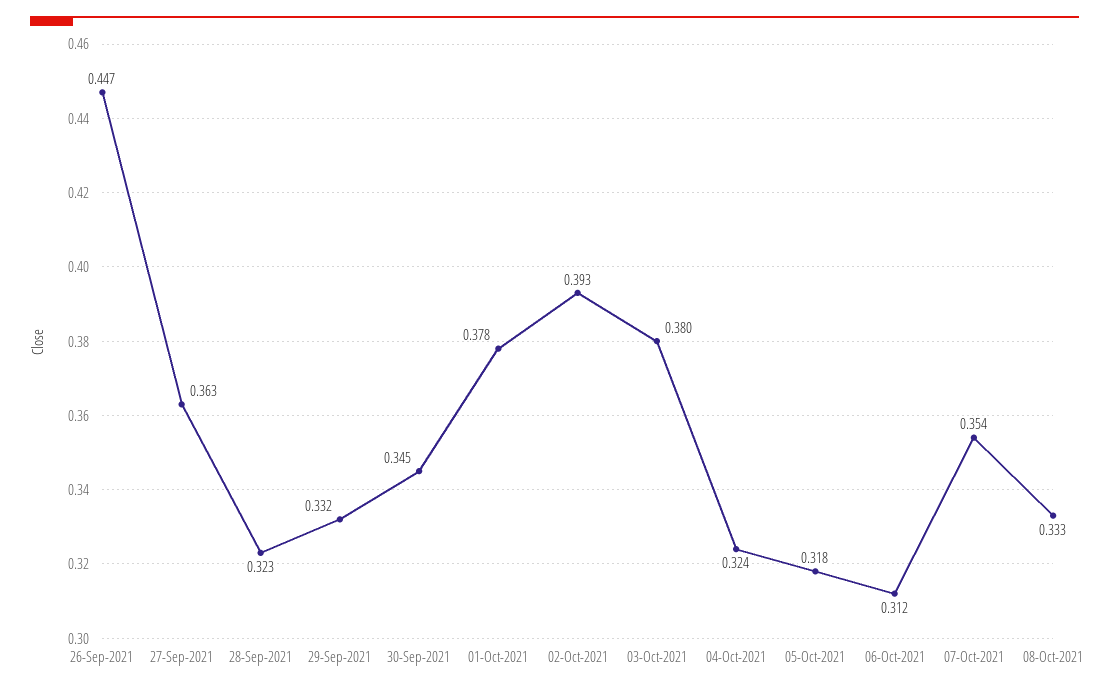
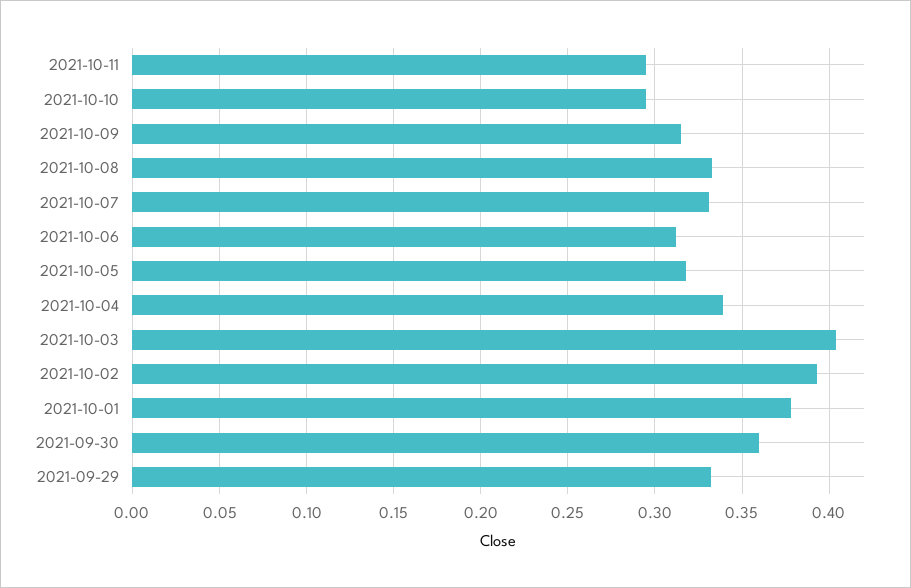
26-Sep-2021: 0.447 -> none
27-Sep-2021: 0.363 -> none
28-Sep-2021: 0.323 -> none
30-Sep-2021: 0.345 -> 0.36
03-Oct-2021: 0.38 -> 0.405
04-Oct-2021: 0.324 -> 0.34
07-Oct-2021: 0.354 -> 0.33
2021-10-11: none -> 0.295
2021-10-10: none -> 0.295
2021-10-09: none -> 0.315

